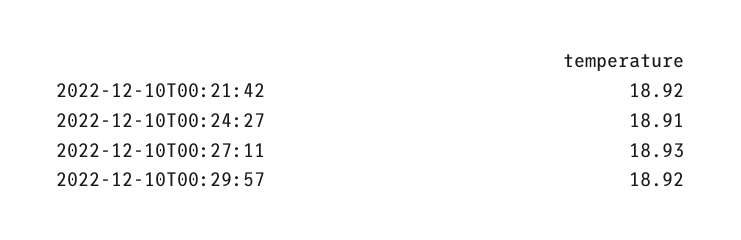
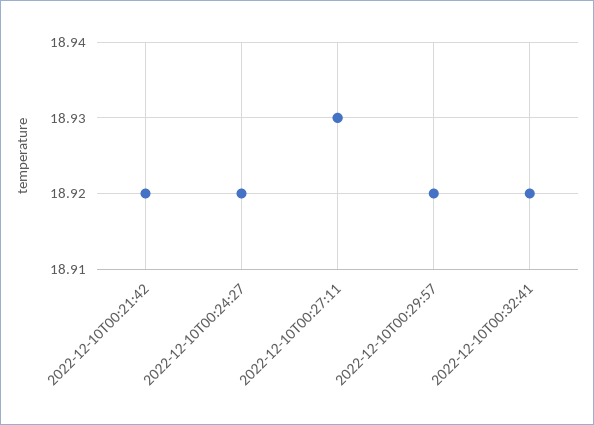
2022-12-10T00:24:27: 18.91 -> 18.92
2022-12-10T00:32:41: none -> 18.92

